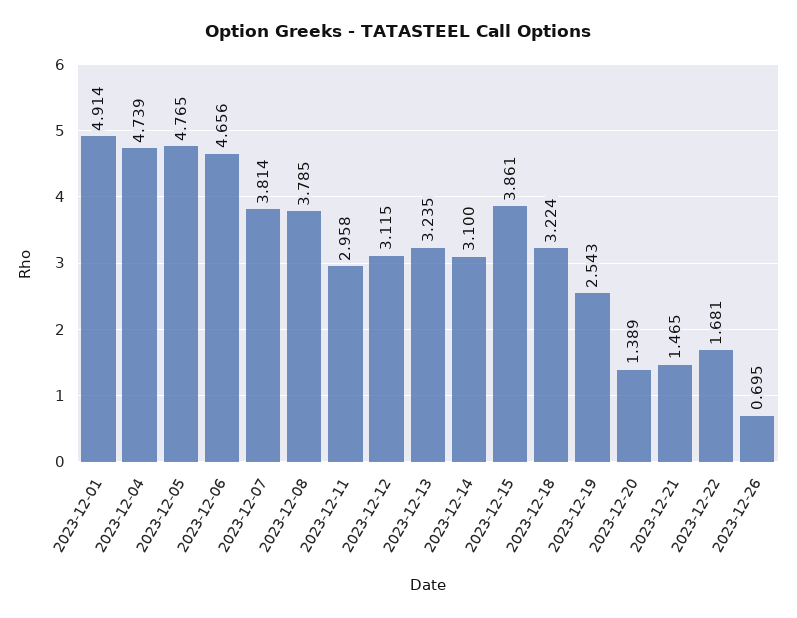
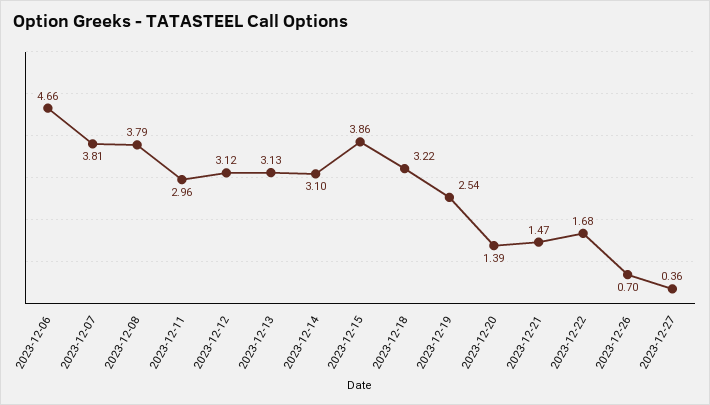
2023-12-01: 4.914 -> none
2023-12-04: 4.739 -> none
2023-12-05: 4.765 -> none
2023-12-13: 3.235 -> 3.13
2023-12-27: none -> 0.36

